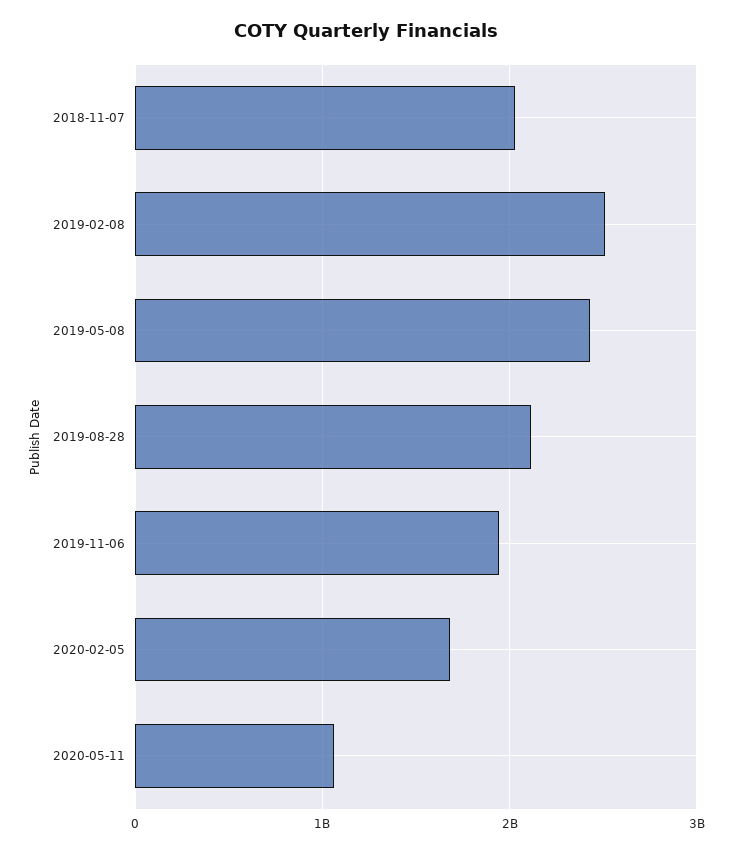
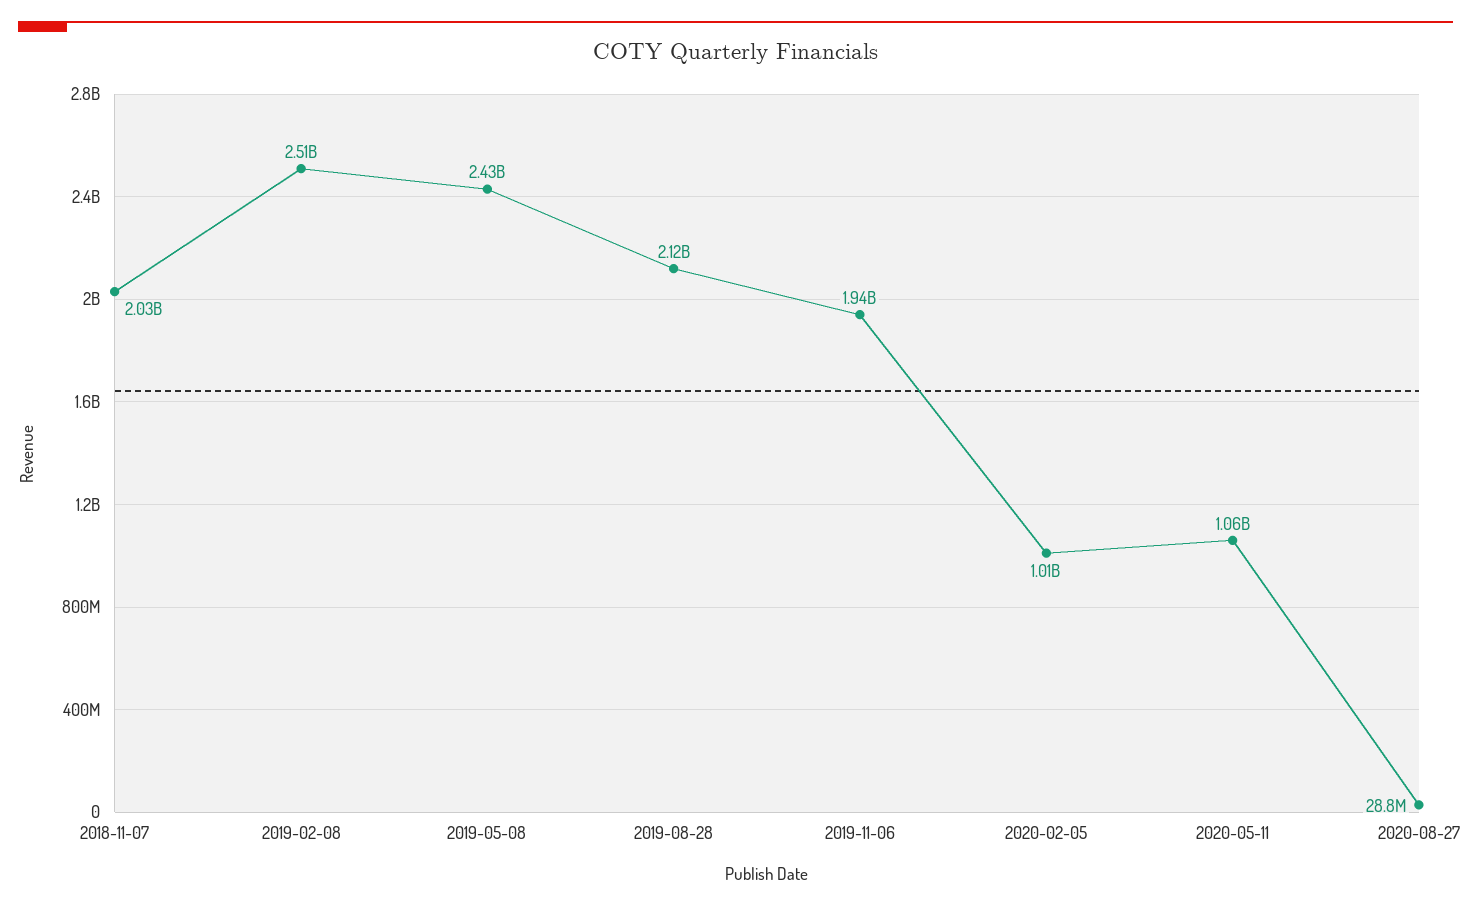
2020-02-05: 1700000000 -> 1010000000
2020-08-27: none -> 28800000

